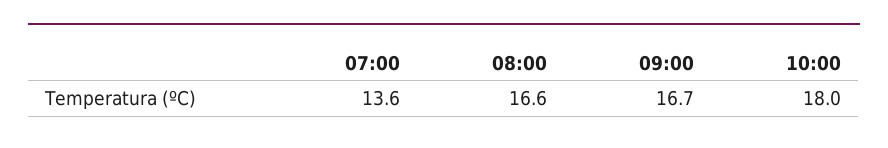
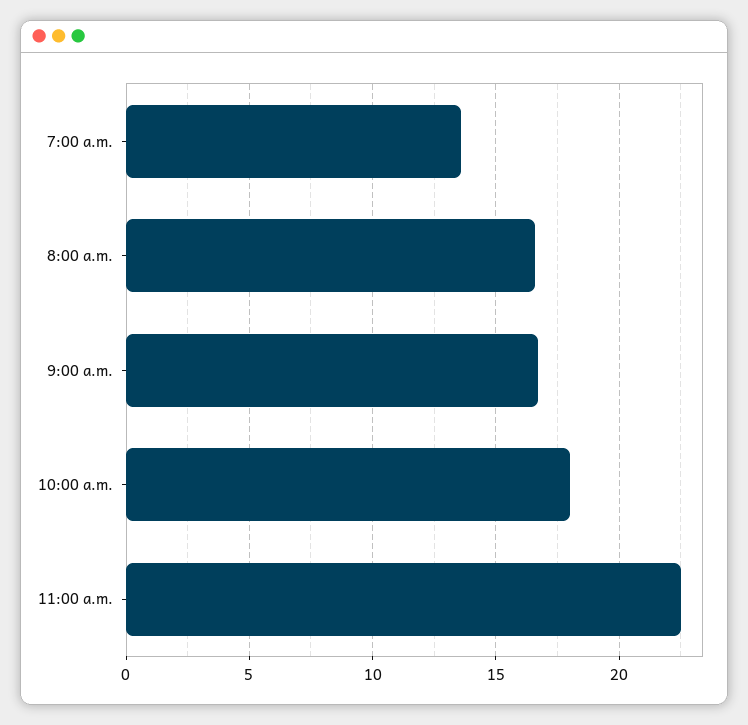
11:00 a.m.: none -> 22.5

